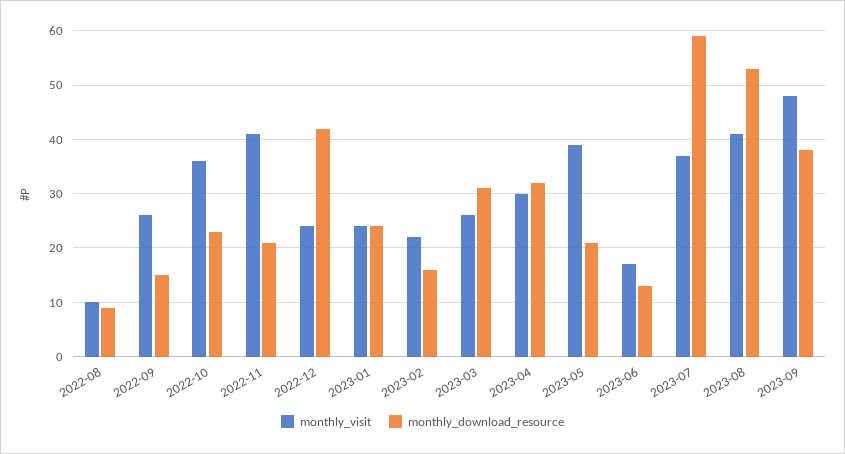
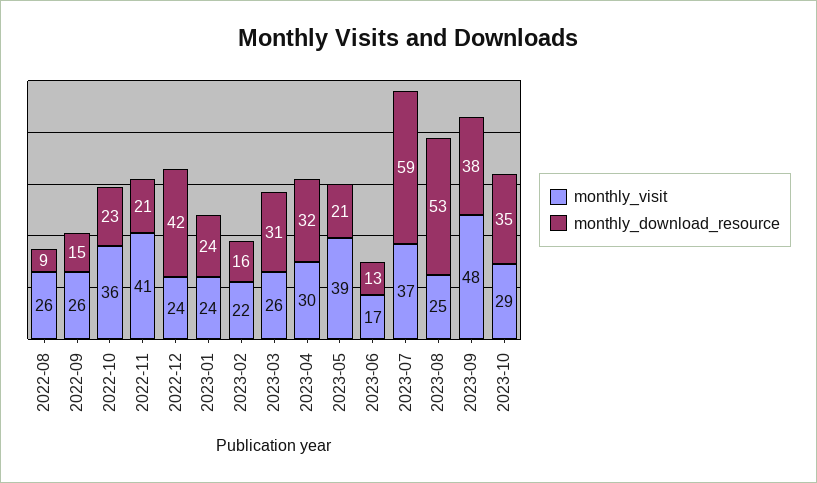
monthly_visit, 2022-08: 10 -> 26
monthly_visit, 2023-08: 40 -> 25
monthly_visit, 2023-10: none -> 29
monthly_download_resource, 2023-10: none -> 35

